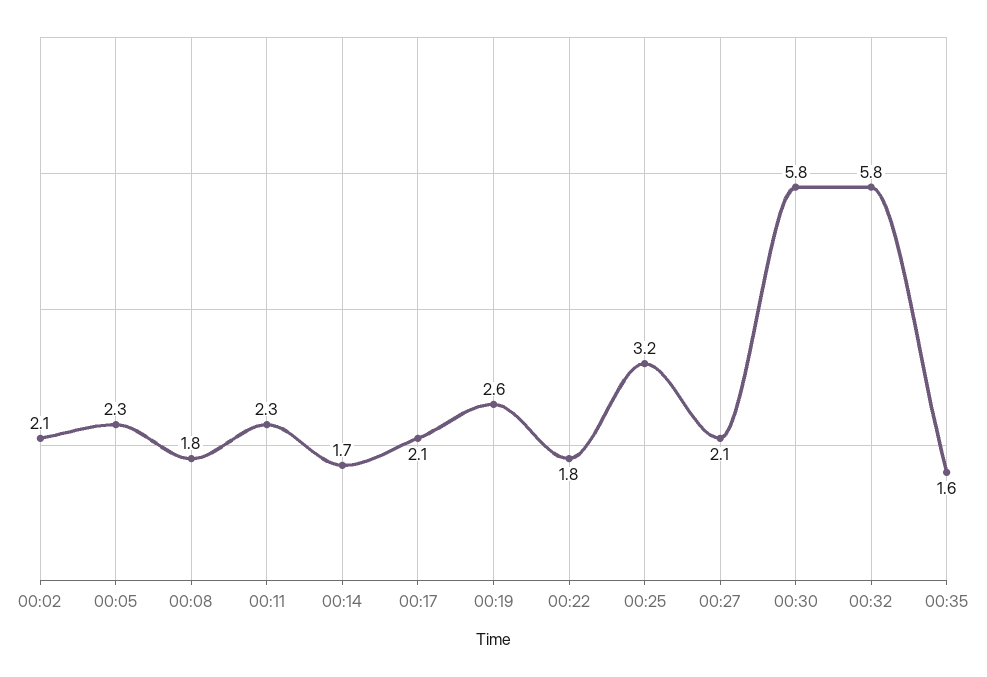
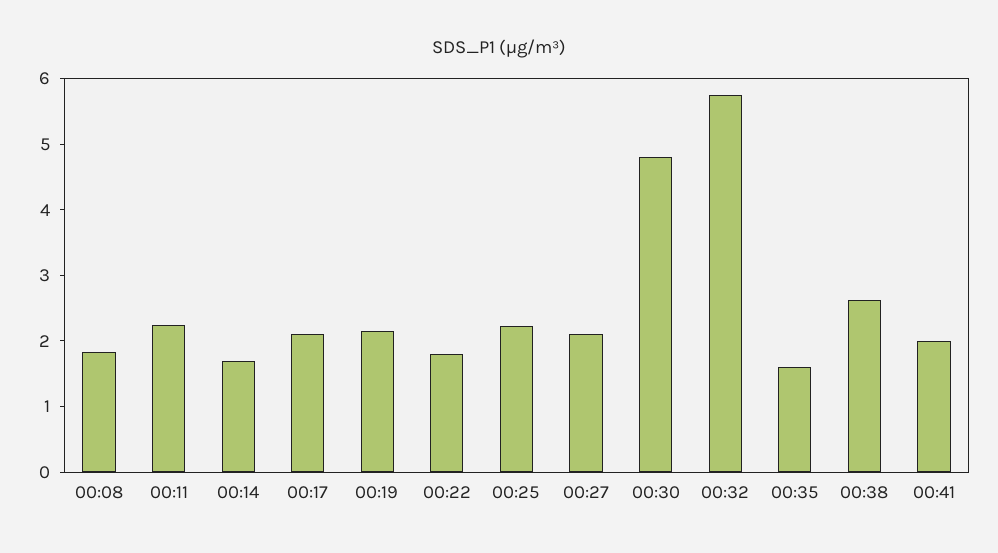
00:02: 2.1 -> none
00:05: 2.3 -> none
00:19: 2.6 -> 2.2
00:25: 3.2 -> 2.2
00:30: 5.8 -> 4.8
00:38: none -> 2.6
00:41: none -> 2

